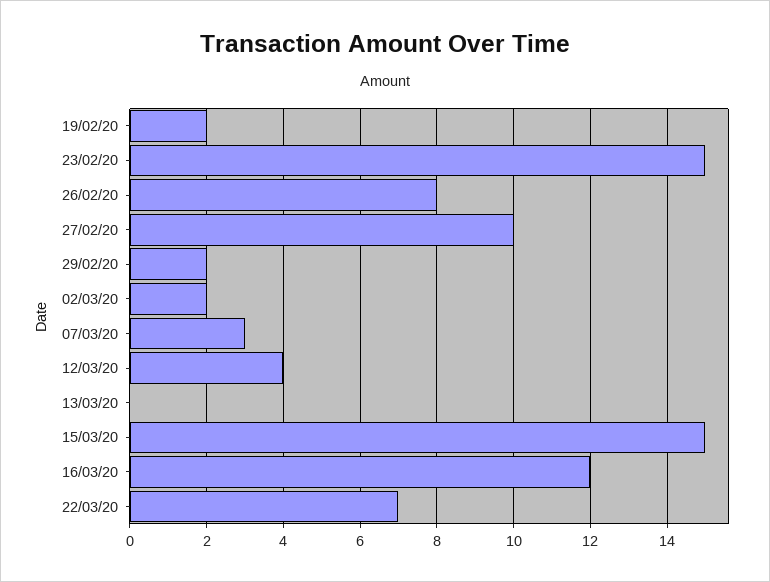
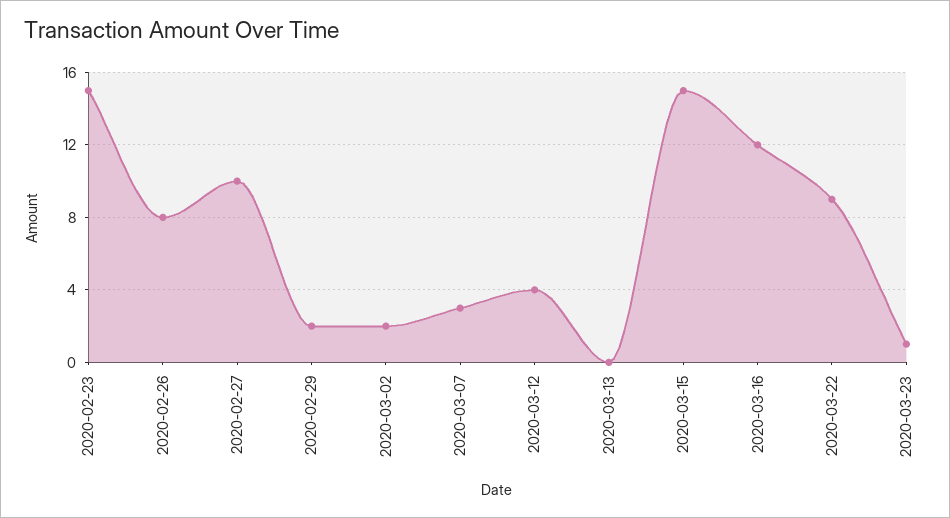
19/02/20: 2 -> none
22/03/20: 7 -> 9
2020-03-23: none -> 1

